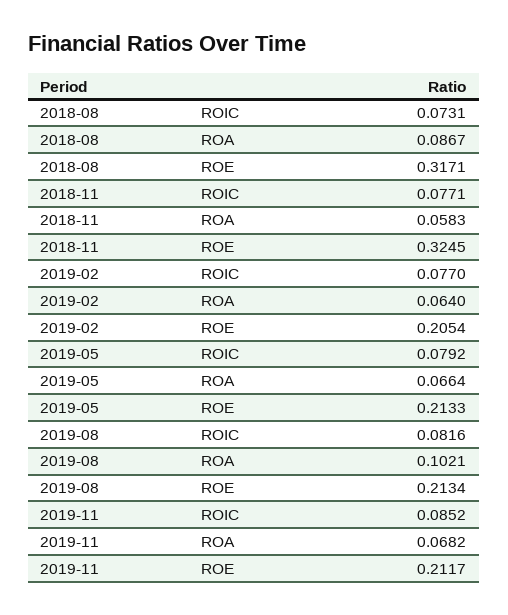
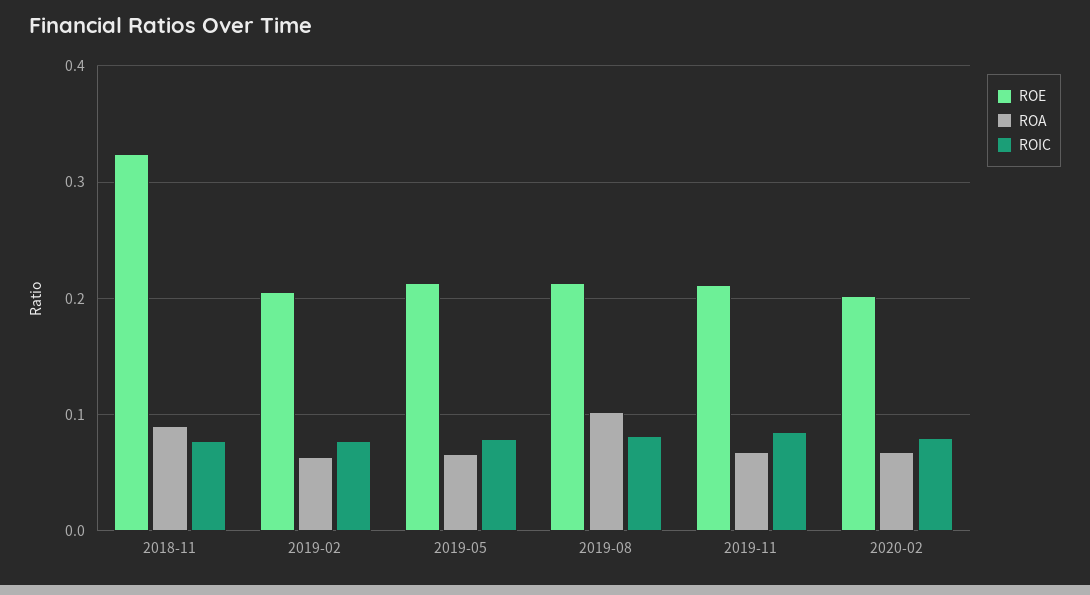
ROIC, 2018-08: 0.0731 -> none
ROA, 2018-08: 0.0867 -> none
ROE, 2018-08: 0.3171 -> none
ROA, 2018-11: 0.0583 -> 0.09
ROE, 2020-02: none -> 0.2
ROA, 2020-02: none -> 0.07
ROIC, 2020-02: none -> 0.08

